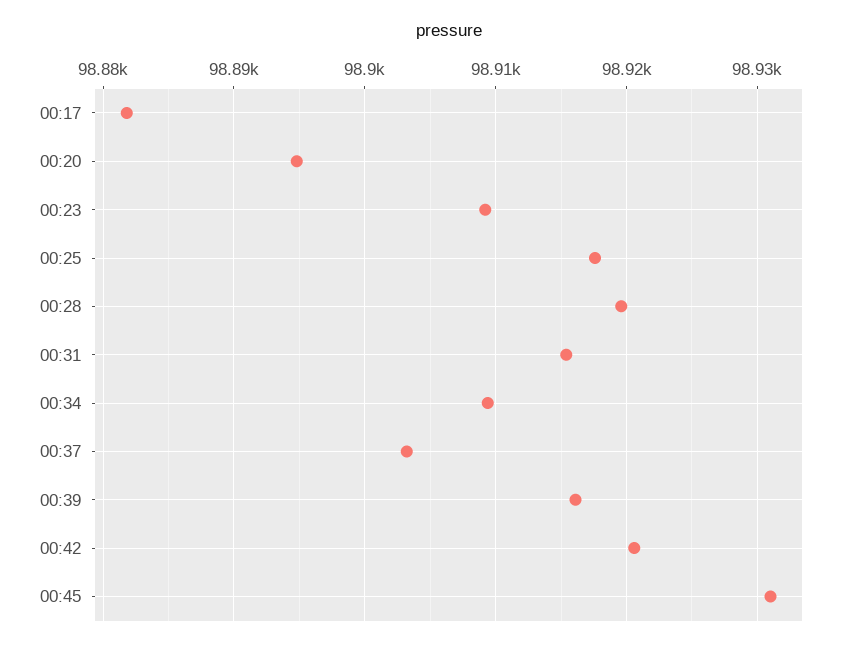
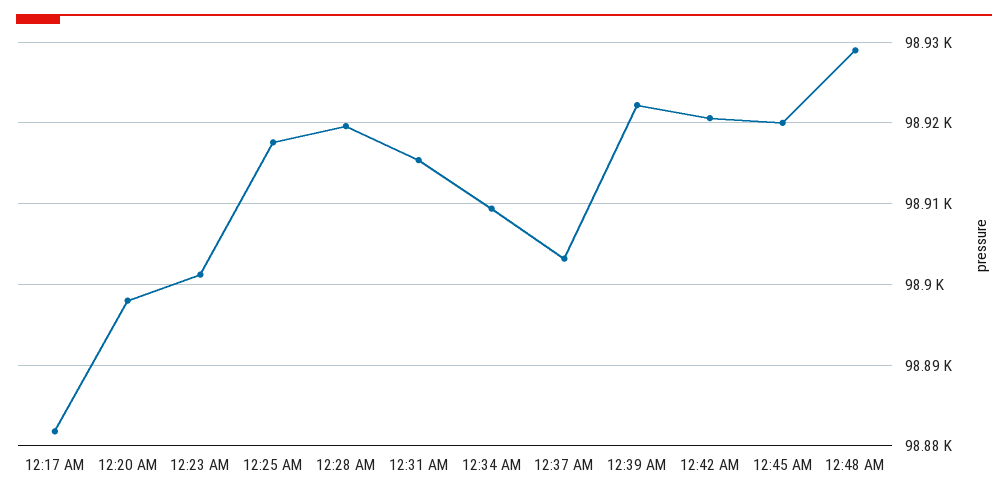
00:20: 98895 -> 98898
00:23: 98909 -> 98901
00:39: 98916 -> 98922
00:45: 98931 -> 98920
12:48 AM: none -> 98929

